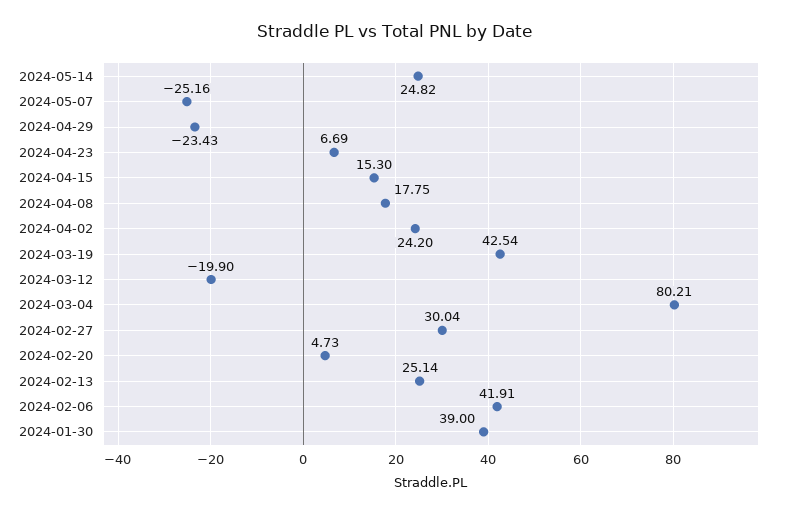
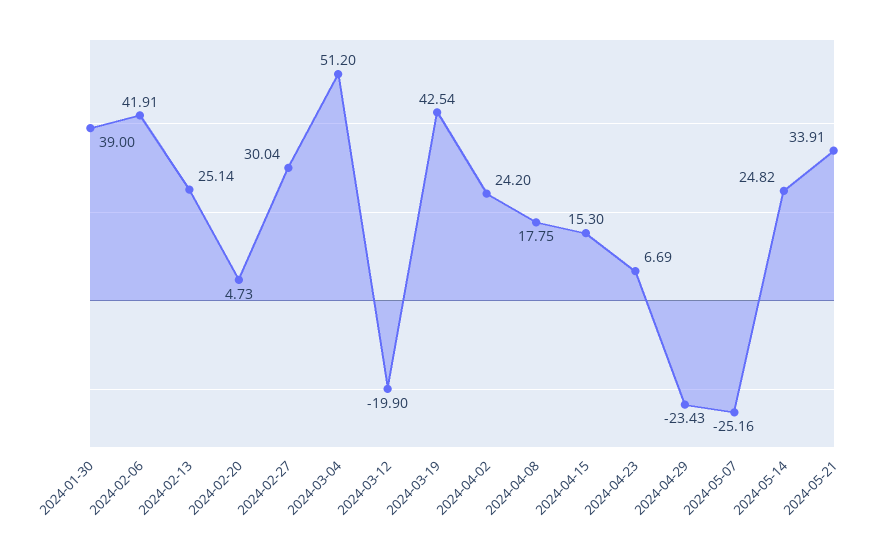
2024-03-04: 80.21 -> 51.2
2024-05-21: none -> 33.91

